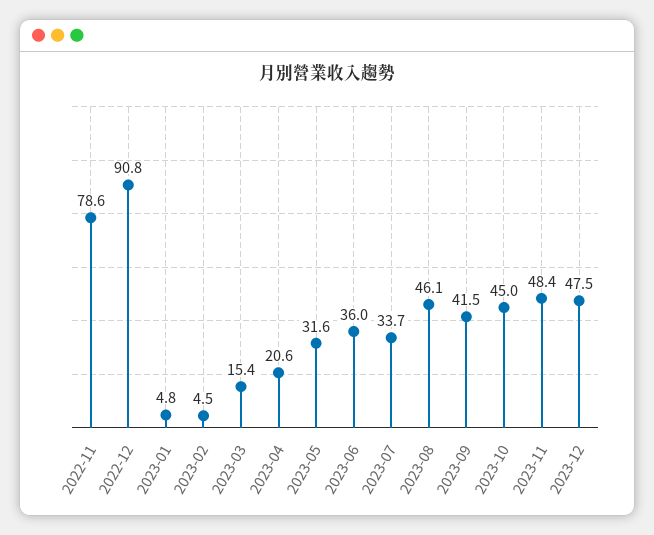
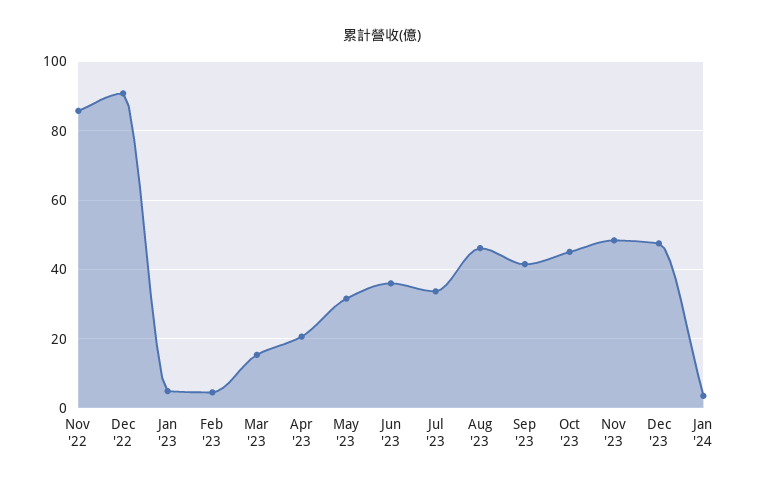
2022-11: 78.6 -> 86
Jan '24: none -> 4

